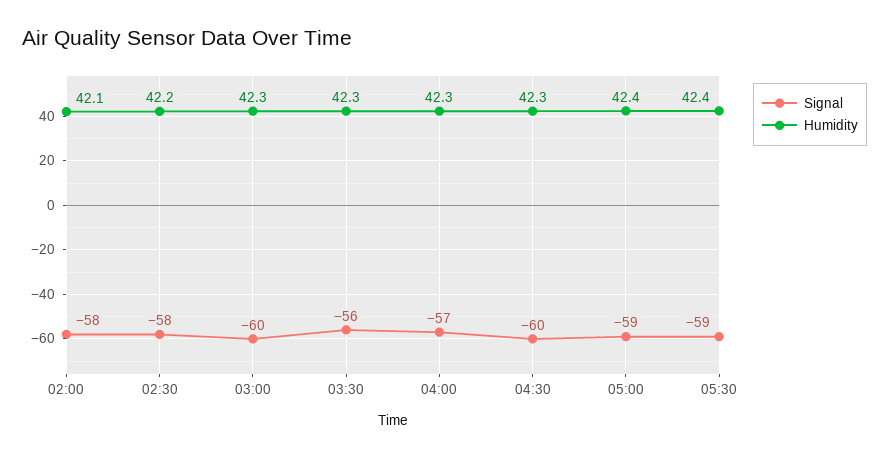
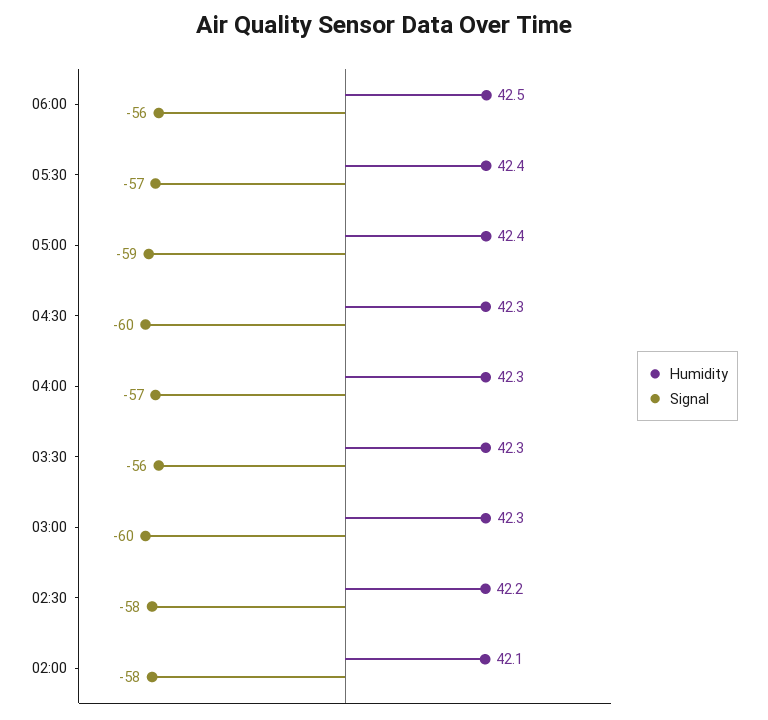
Signal, 05:30: -59 -> -57
Humidity, 06:00: none -> 42.5
Signal, 06:00: none -> -56

